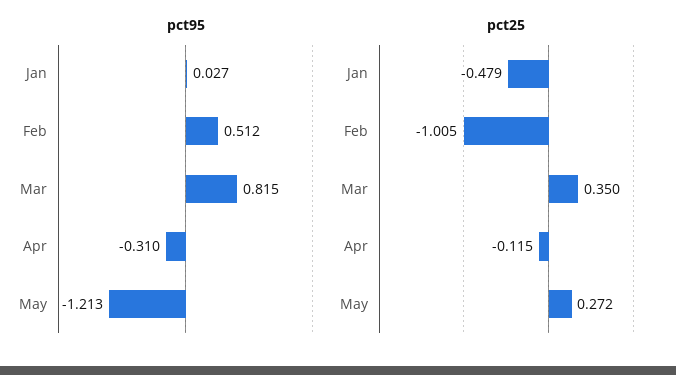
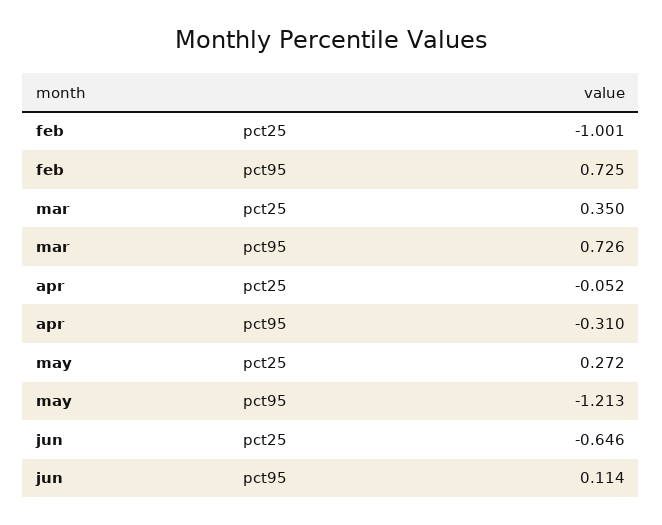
pct95, Jan: 0.027 -> none
pct95, Feb: 0.512 -> 0.725
pct95, Mar: 0.815 -> 0.726
pct25, Jan: -0.479 -> none
pct25, Feb: -1.005 -> -1.001
pct25, Apr: -0.115 -> -0.052
pct25, jun: none -> -0.646
pct95, jun: none -> 0.114

